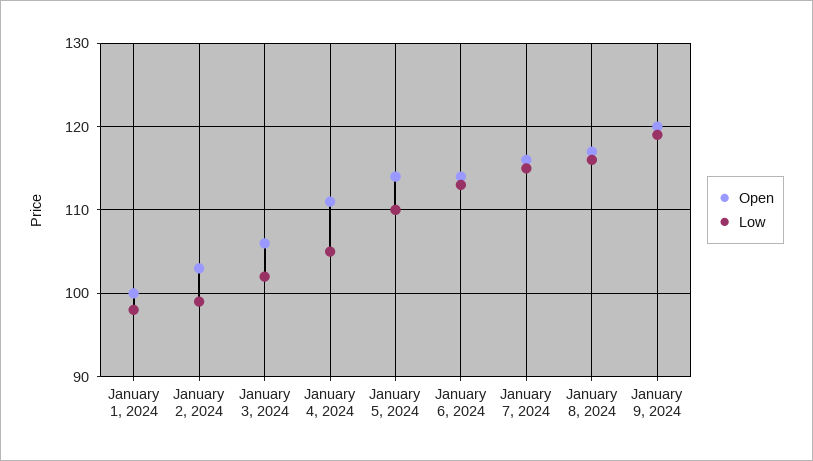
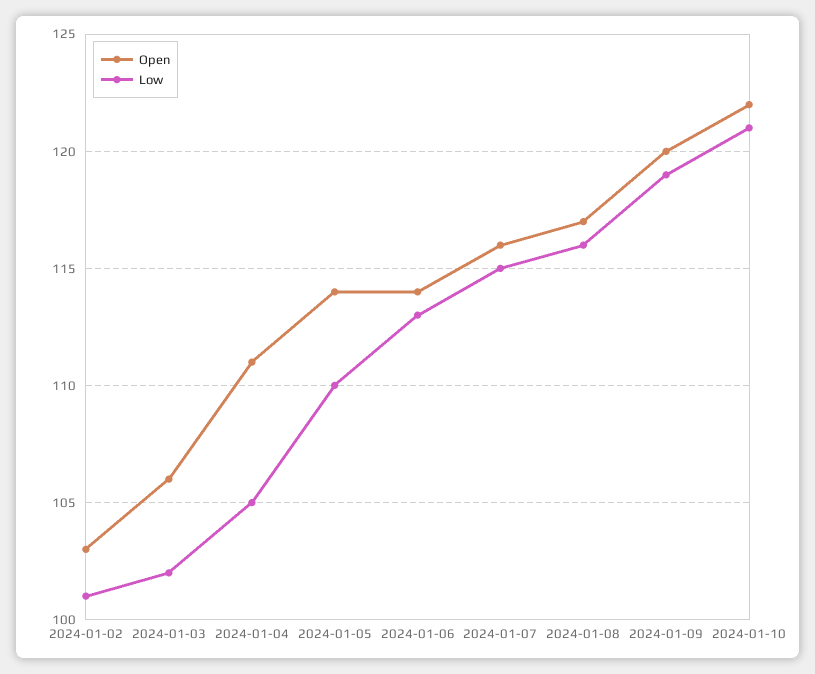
Open, January 1, 2024: 100 -> none
Low, January 1, 2024: 98 -> none
Low, January 2, 2024: 99 -> 101
Open, 2024-01-10: none -> 122
Low, 2024-01-10: none -> 121

